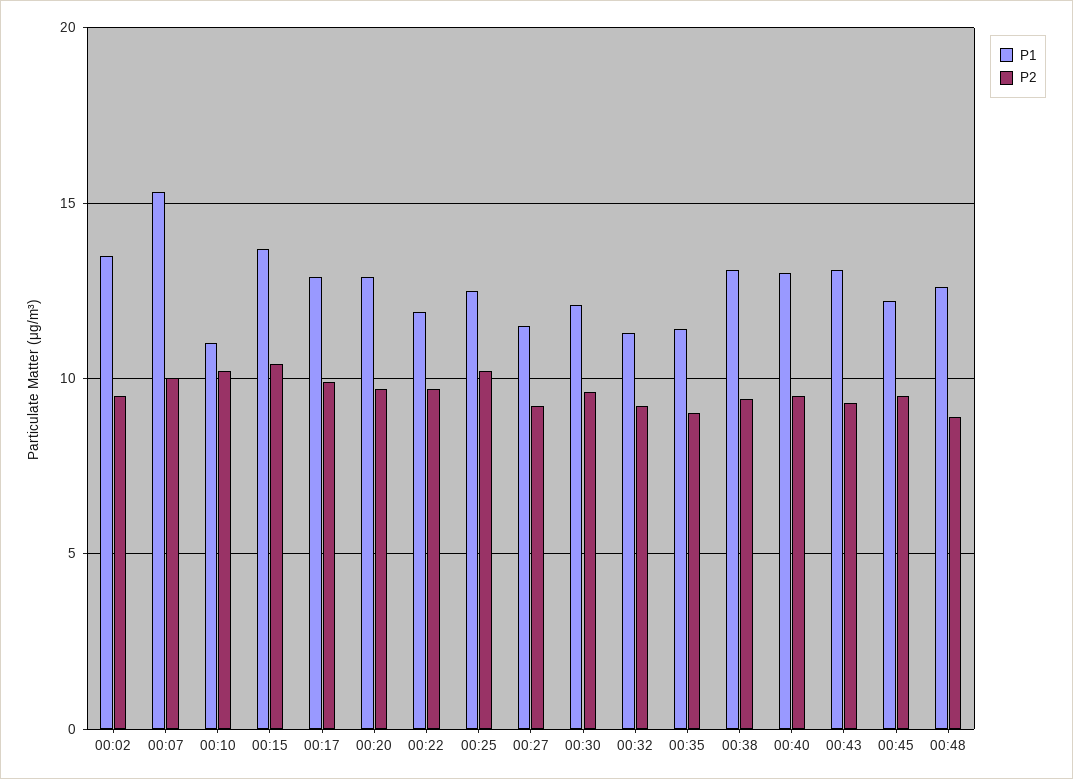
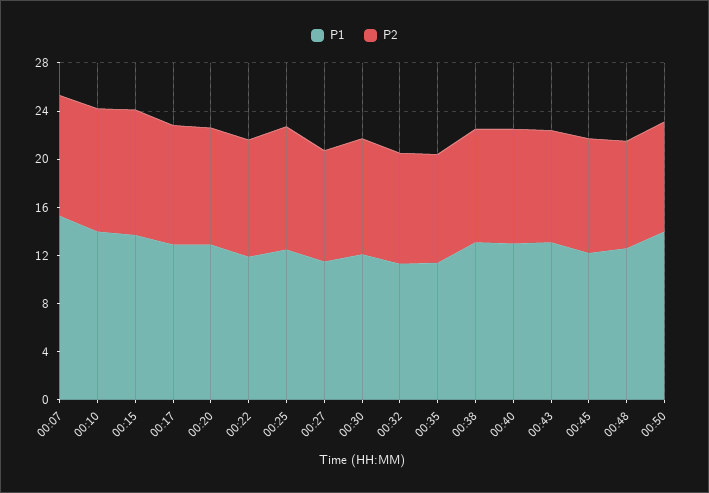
P1, 00:02: 13.5 -> none
P2, 00:02: 9.5 -> none
P1, 00:10: 11 -> 14
P1, 00:50: none -> 14
P2, 00:50: none -> 9

